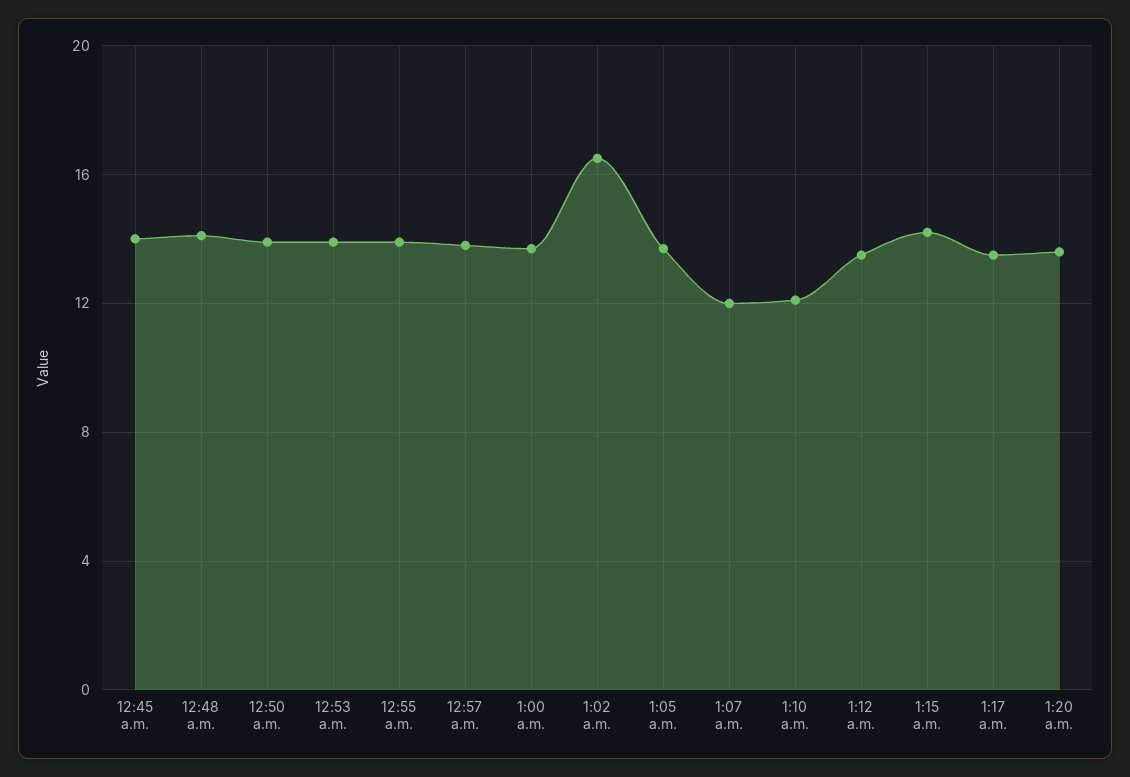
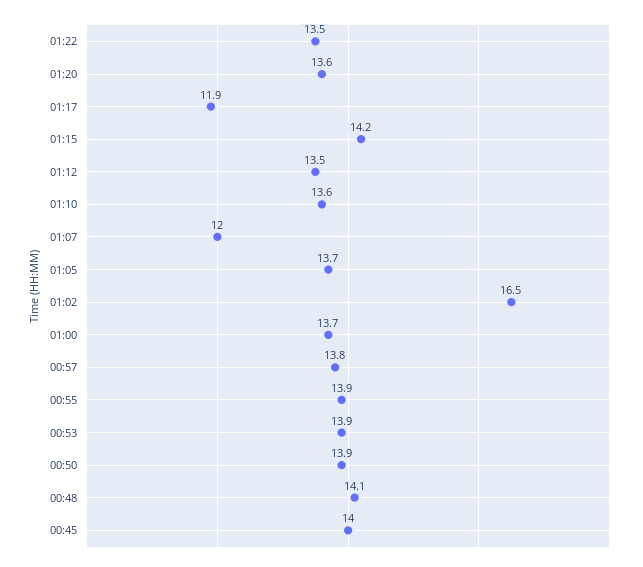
1:10 a.m.: 12 -> 13.6
1:17 a.m.: 13.5 -> 11.9
01:22: none -> 13.5

